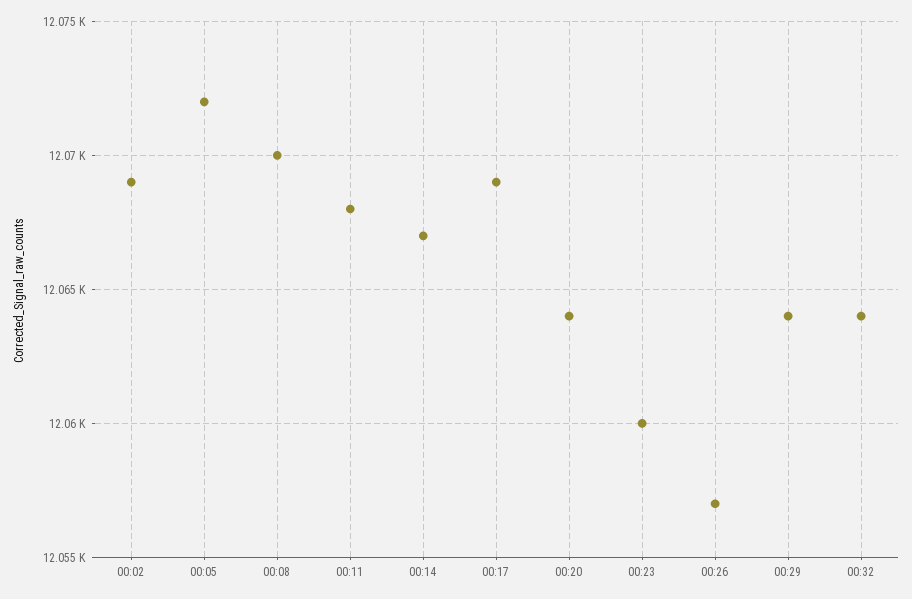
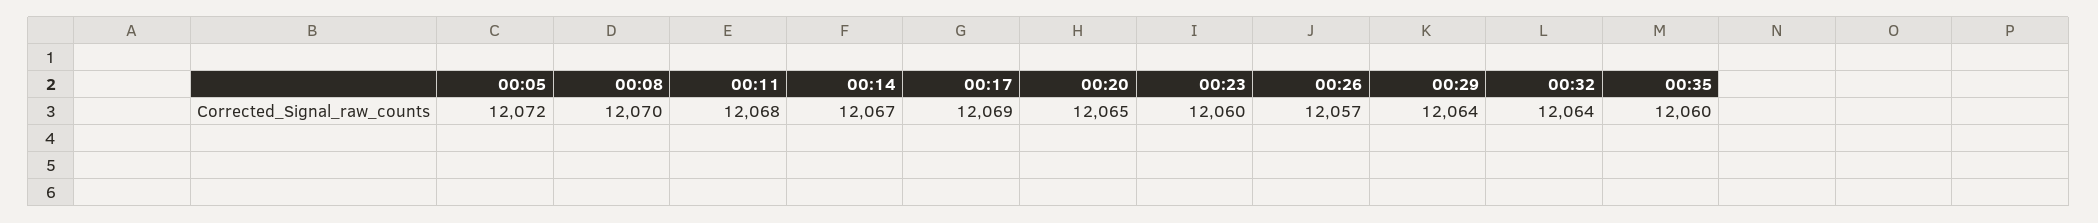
00:02: 12069 -> none
00:20: 12064 -> 12065
00:35: none -> 12060

